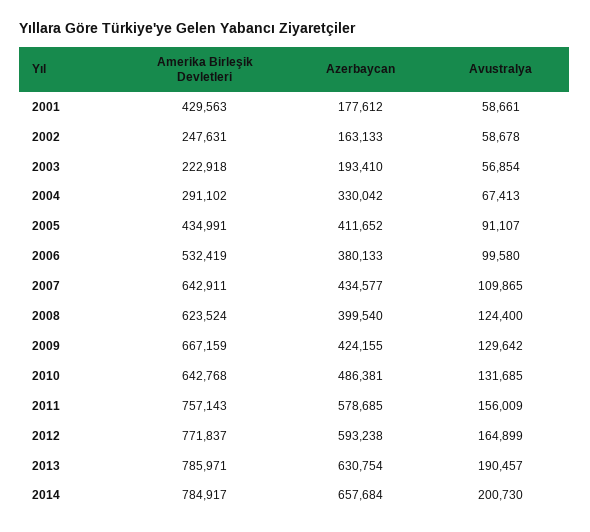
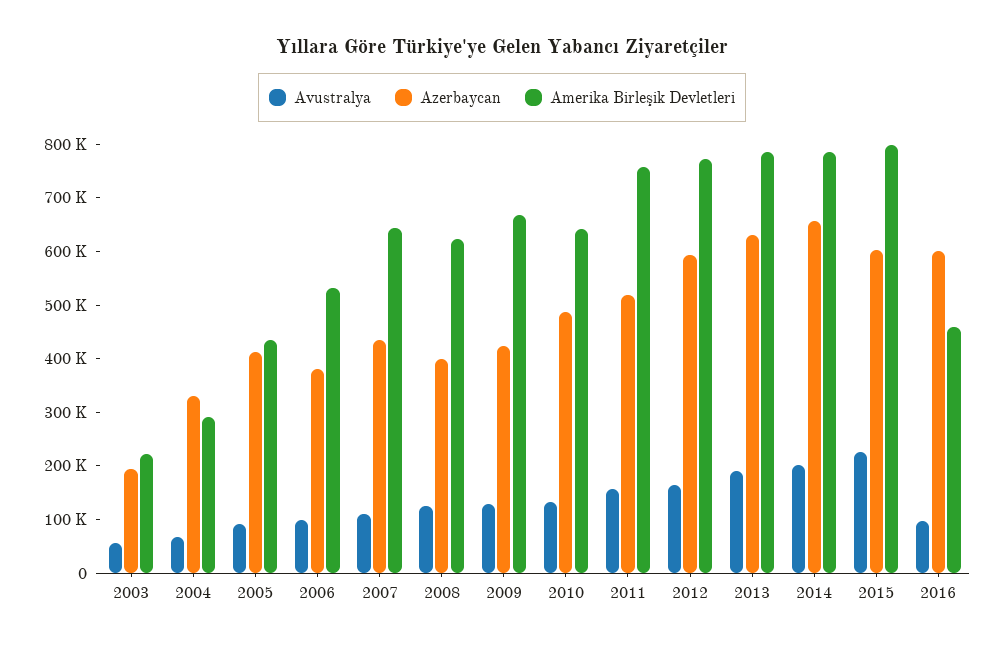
Amerika Birleşik Devletleri, 2001: 429563 -> none
Azerbaycan, 2001: 177612 -> none
Avustralya, 2001: 58661 -> none
Amerika Birleşik Devletleri, 2002: 247631 -> none
Azerbaycan, 2002: 163133 -> none
Avustralya, 2002: 58678 -> none
Azerbaycan, 2011: 578685 -> 520000
Avustralya, 2015: none -> 220000
Azerbaycan, 2015: none -> 600000
Amerika Birleşik Devletleri, 2015: none -> 800000
Avustralya, 2016: none -> 100000
Azerbaycan, 2016: none -> 600000
Amerika Birleşik Devletleri, 2016: none -> 460000

